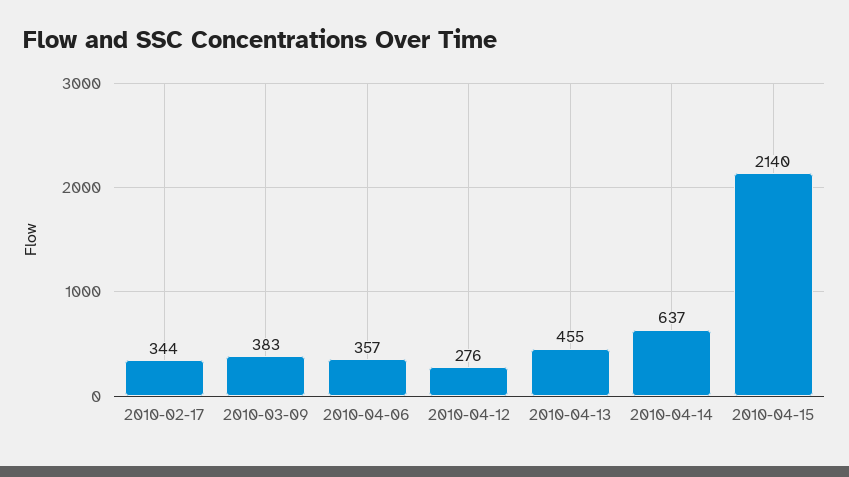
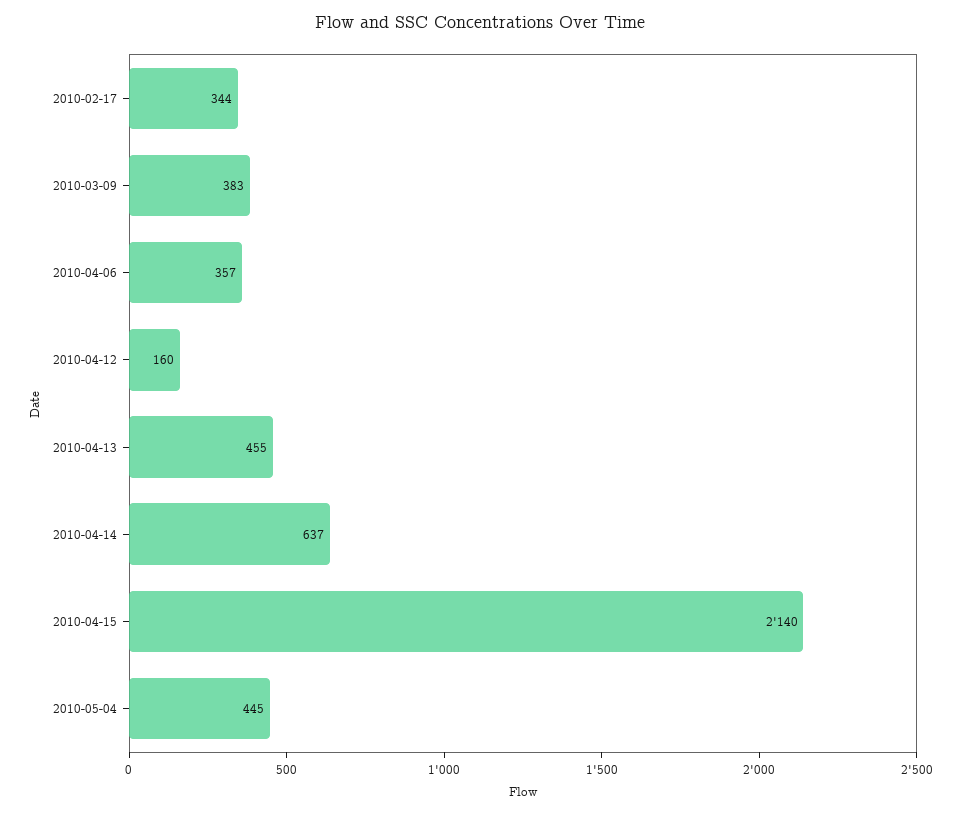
2010-04-12: 276 -> 160
2010-05-04: none -> 445

